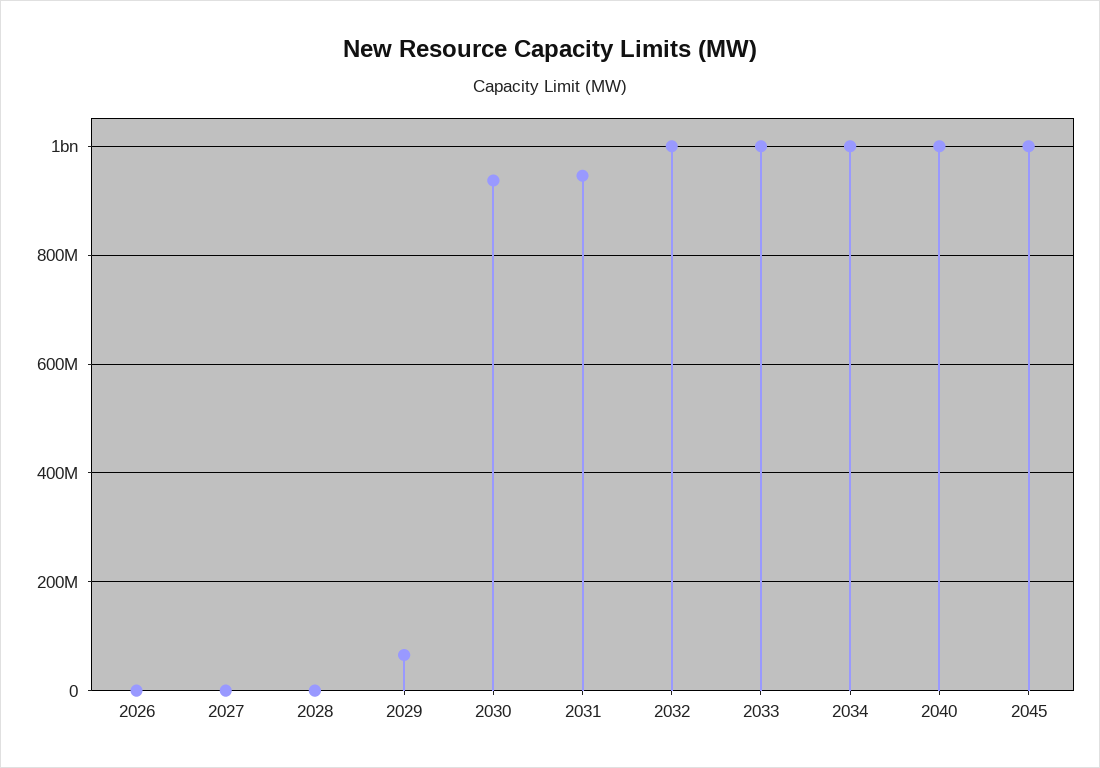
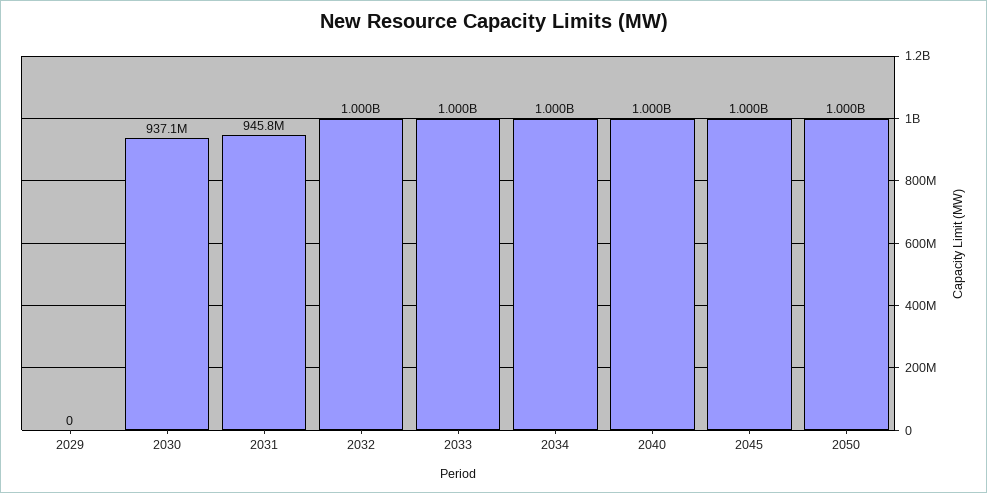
2026: 0 -> none
2027: 0 -> none
2028: 0 -> none
2029: 60000000 -> 0
2050: none -> 1000000000

